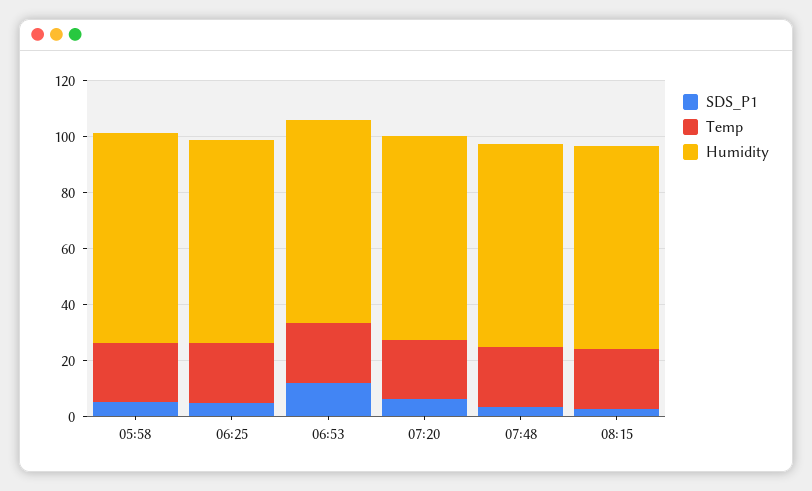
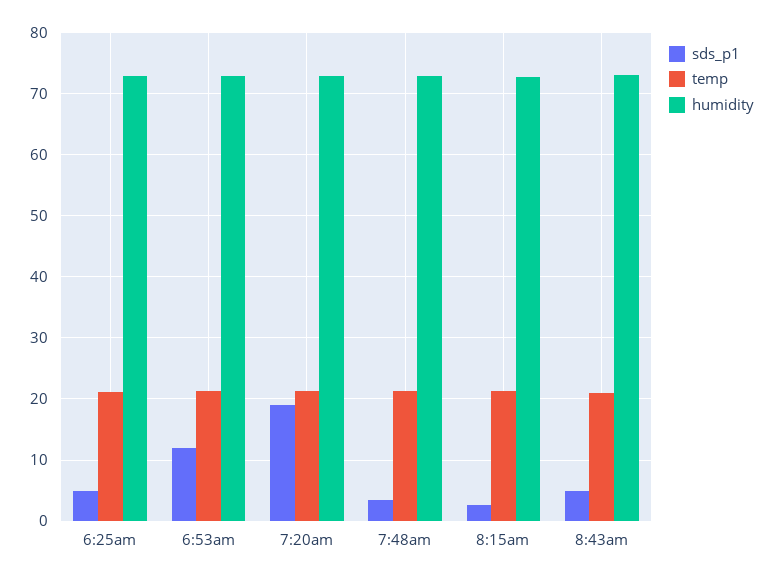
SDS_P1, 05:58: 5 -> none
Temp, 05:58: 20 -> none
Humidity, 05:58: 75 -> none
SDS_P1, 07:20: 5 -> 19
SDS_P1, 8:43am: none -> 5
Temp, 8:43am: none -> 21
Humidity, 8:43am: none -> 73

